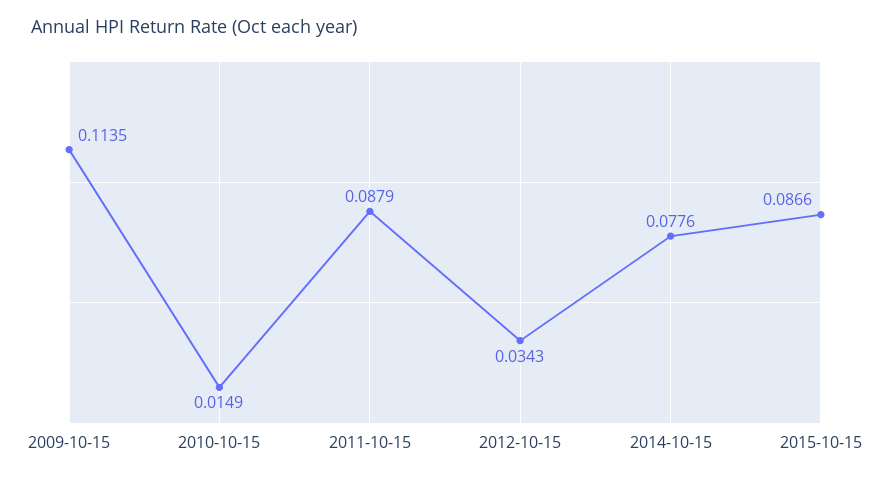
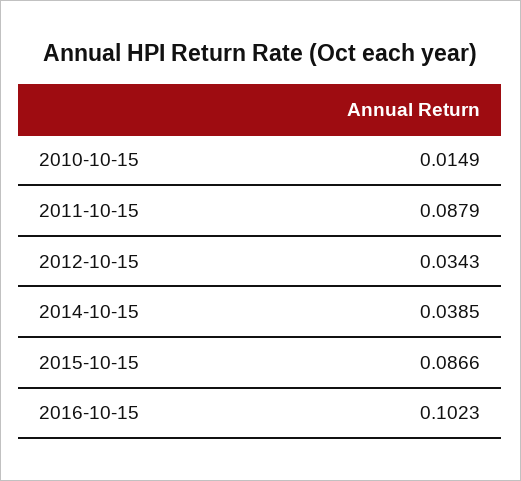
2009-10-15: 0.1135 -> none
2014-10-15: 0.0776 -> 0.0385
2016-10-15: none -> 0.1023

